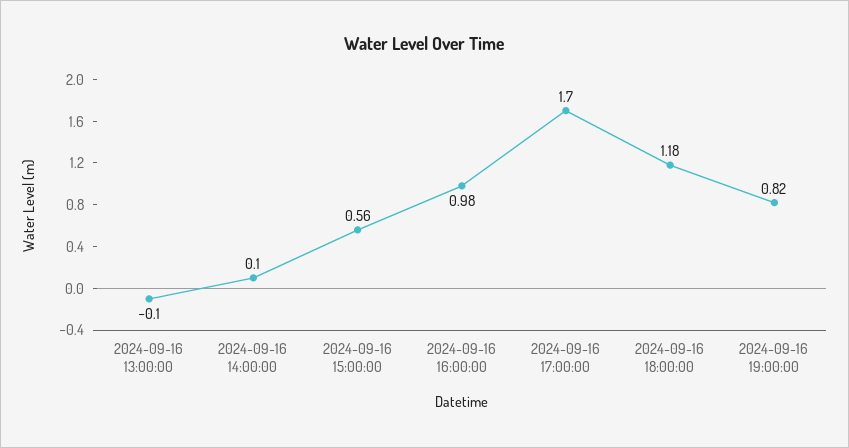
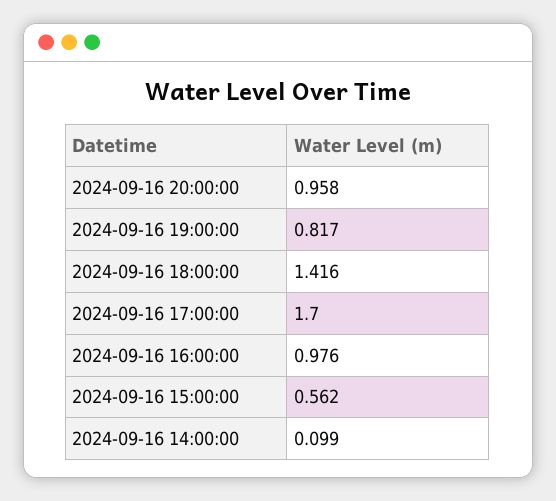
2024-09-16 13:00:00: -0.1 -> none
2024-09-16 18:00:00: 1.18 -> 1.416
2024-09-16 20:00:00: none -> 0.958

